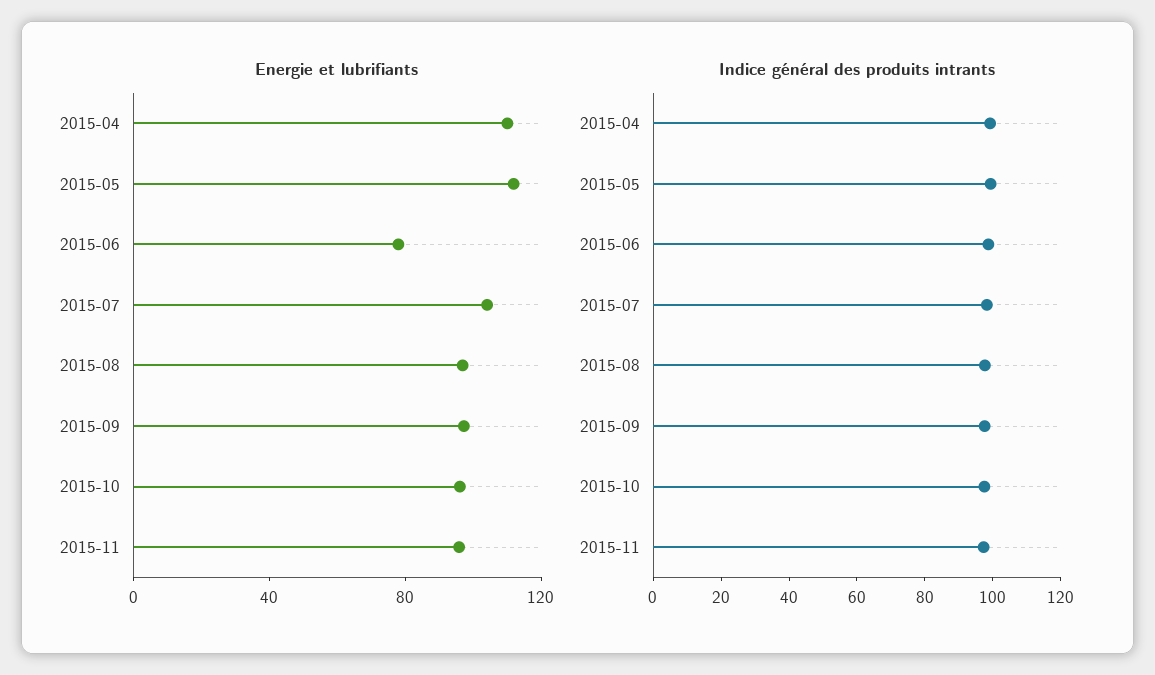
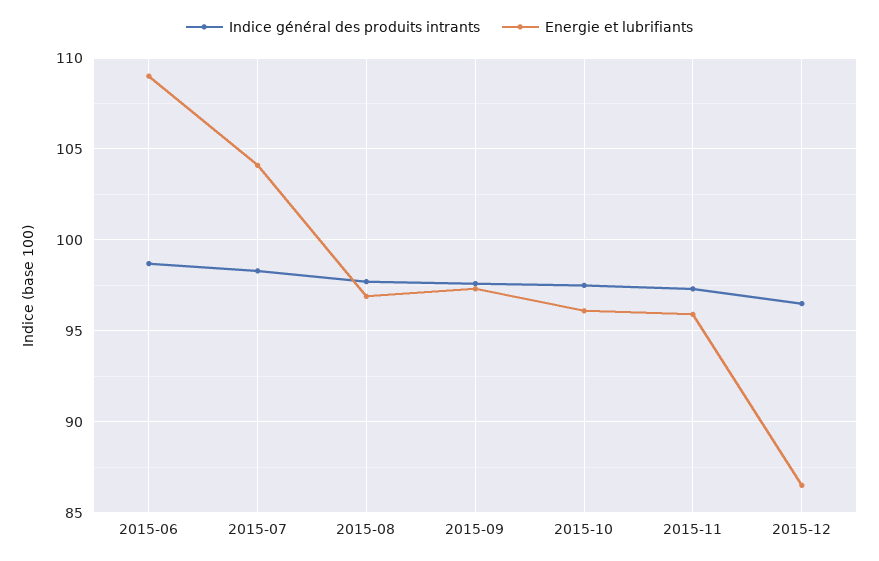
Energie et lubrifiants, 2015-04: 110 -> none
Energie et lubrifiants, 2015-05: 110 -> none
Energie et lubrifiants, 2015-06: 80 -> 109
Indice général des produits intrants, 2015-04: 100 -> none
Indice général des produits intrants, 2015-05: 100 -> none
Indice général des produits intrants, 2015-12: none -> 96.5
Energie et lubrifiants, 2015-12: none -> 86.5

